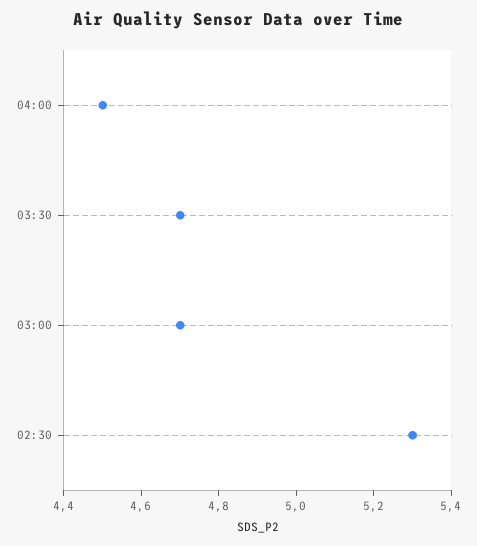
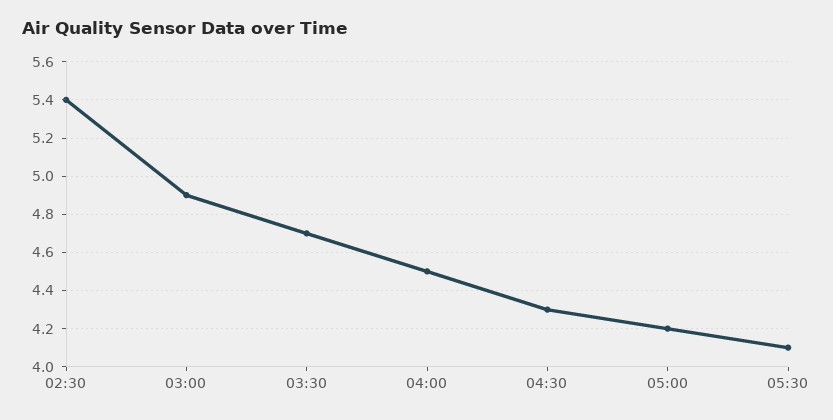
03:00: 4.7 -> 4.9
02:30: 5.3 -> 5.4
04:30: none -> 4.3
05:00: none -> 4.2
05:30: none -> 4.1

